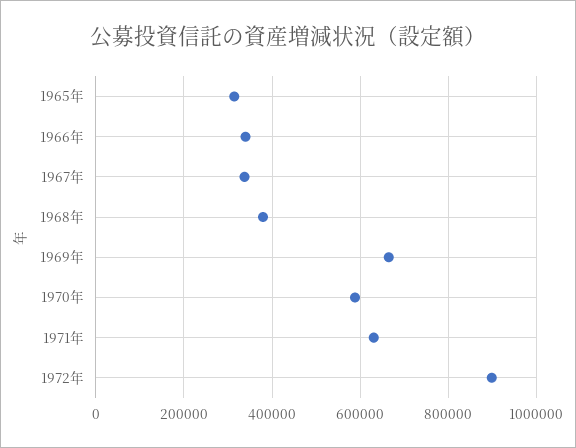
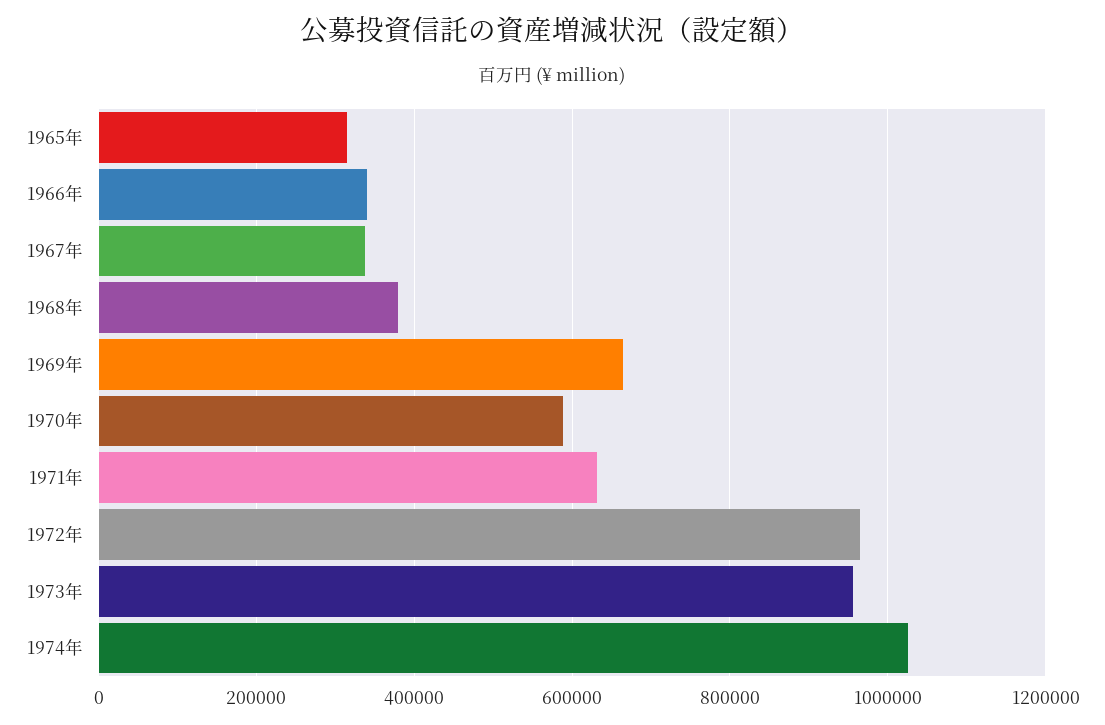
1972年: 900000 -> 960000
1973年: none -> 960000
1974年: none -> 1020000

